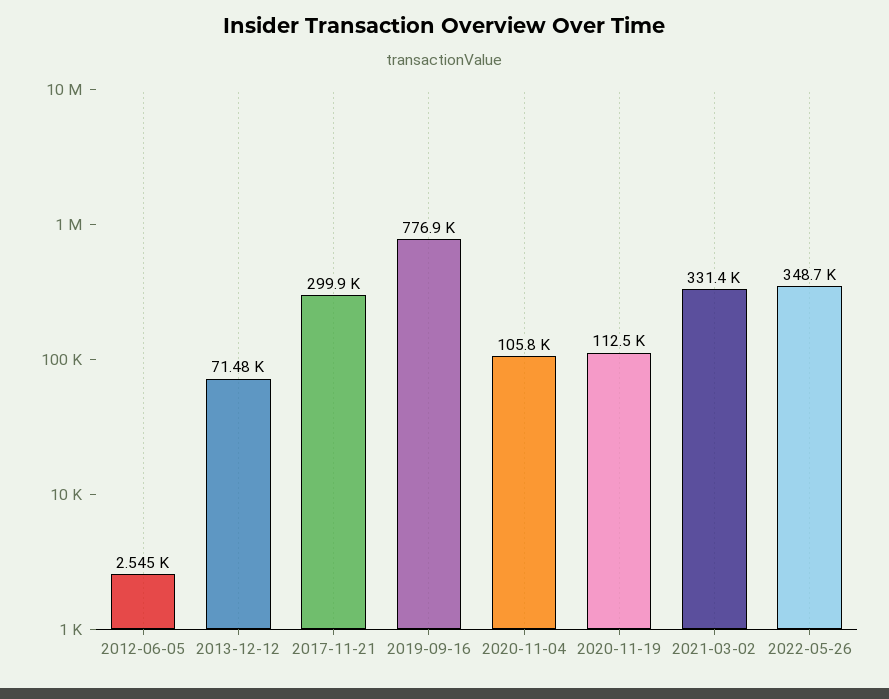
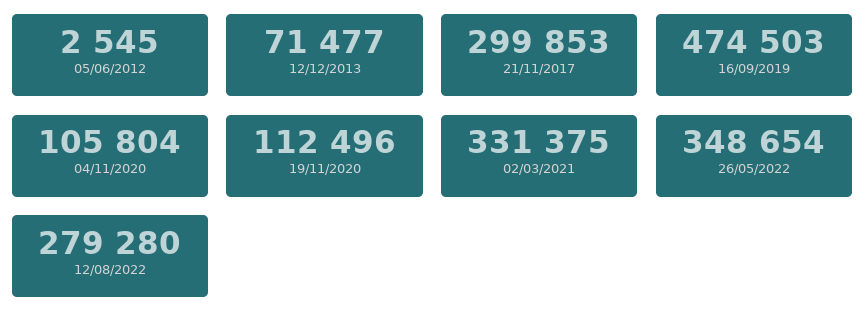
2019-09-16: 776900 -> 474503
12/08/2022: none -> 279280

